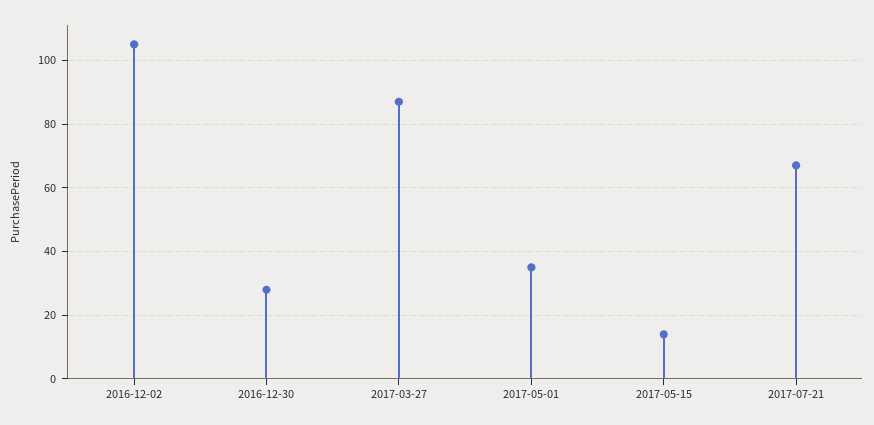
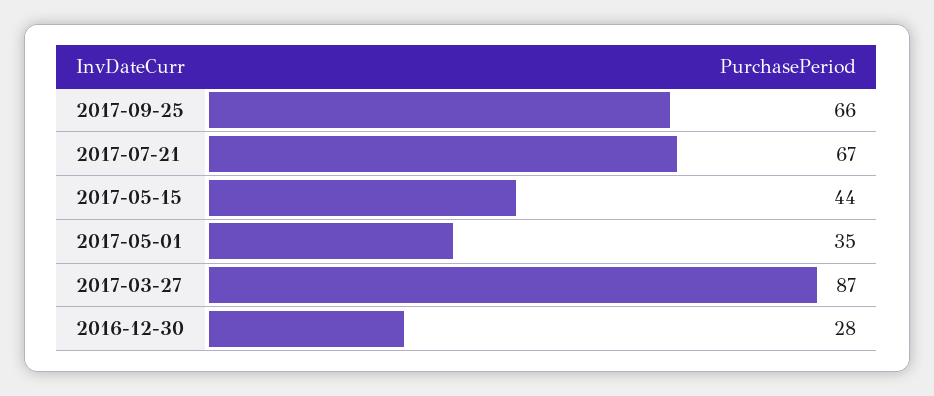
2016-12-02: 105 -> none
2017-05-15: 15 -> 44
2017-09-25: none -> 66

